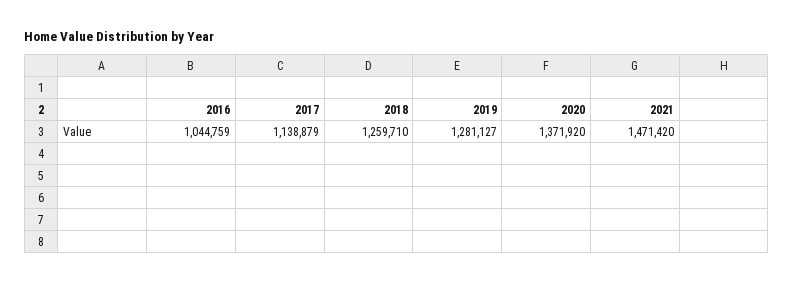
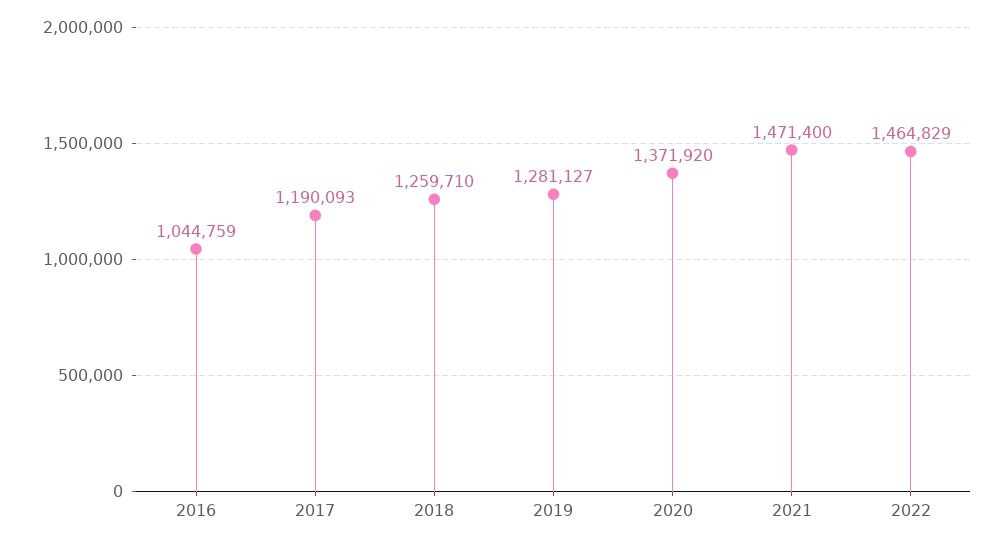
2017: 1138879 -> 1190093
2021: 1471420 -> 1471400
2022: none -> 1464829

